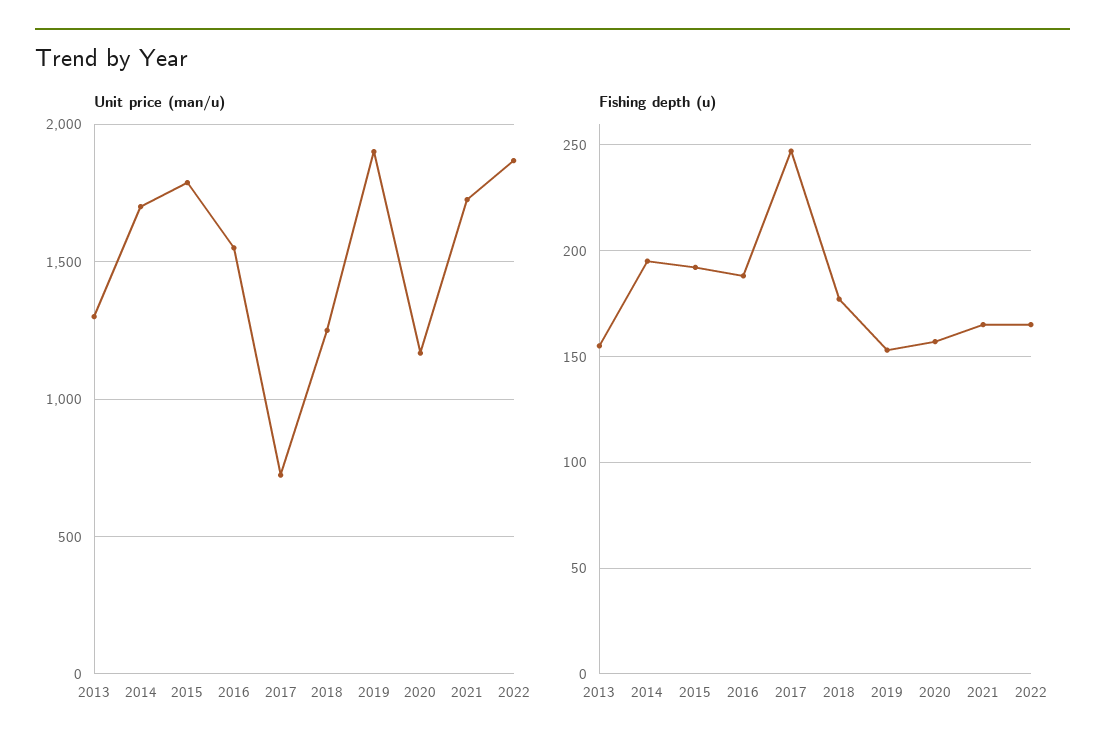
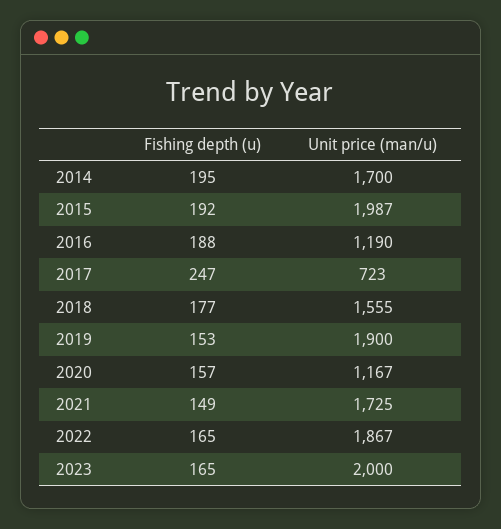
Unit price (man/u), 2013: 1300 -> none
Unit price (man/u), 2015: 1800 -> 1987
Unit price (man/u), 2016: 1550 -> 1190
Unit price (man/u), 2018: 1250 -> 1555
Fishing depth (u), 2013: 155 -> none
Fishing depth (u), 2021: 165 -> 149
Fishing depth (u), 2023: none -> 165
Unit price (man/u), 2023: none -> 2000

